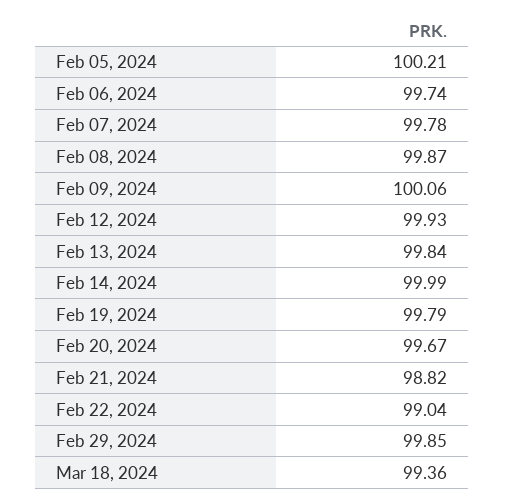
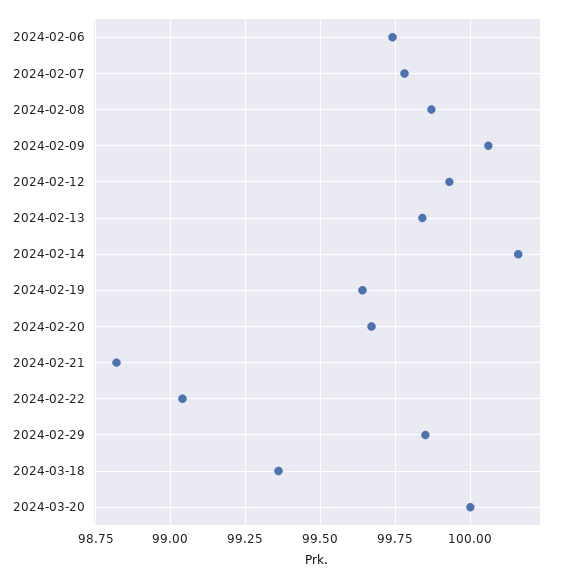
Feb 05, 2024: 100.21 -> none
Feb 14, 2024: 99.99 -> 100.15
Feb 19, 2024: 99.79 -> 99.65
2024-03-20: none -> 100

